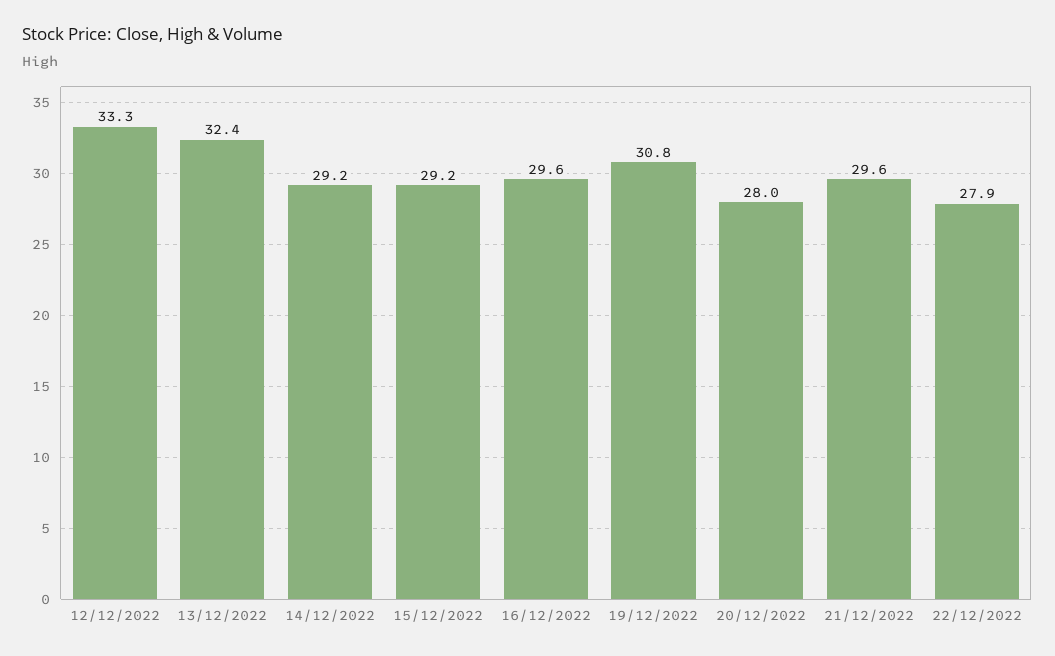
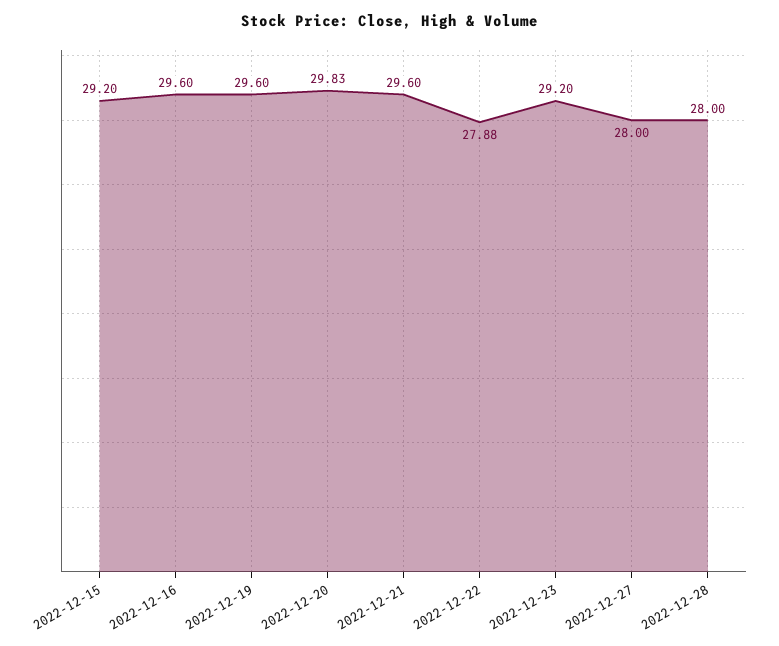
12/12/2022: 33.3 -> none
13/12/2022: 32.4 -> none
14/12/2022: 29.2 -> none
19/12/2022: 30.8 -> 29.6
20/12/2022: 28 -> 29.83
2022-12-23: none -> 29.2
2022-12-27: none -> 28
2022-12-28: none -> 28

